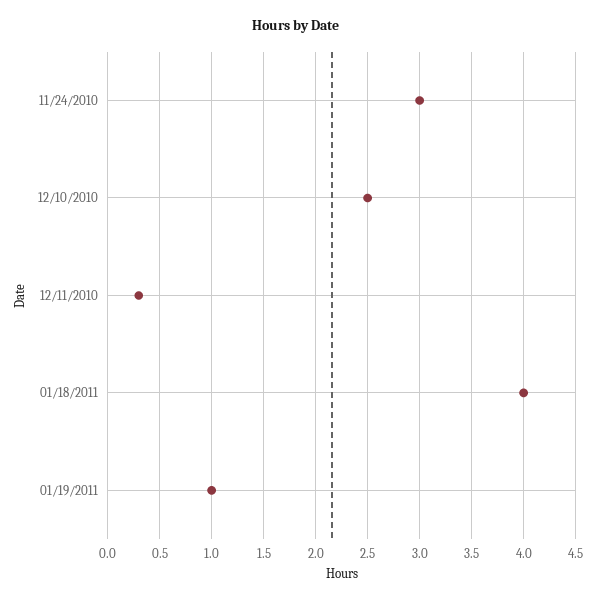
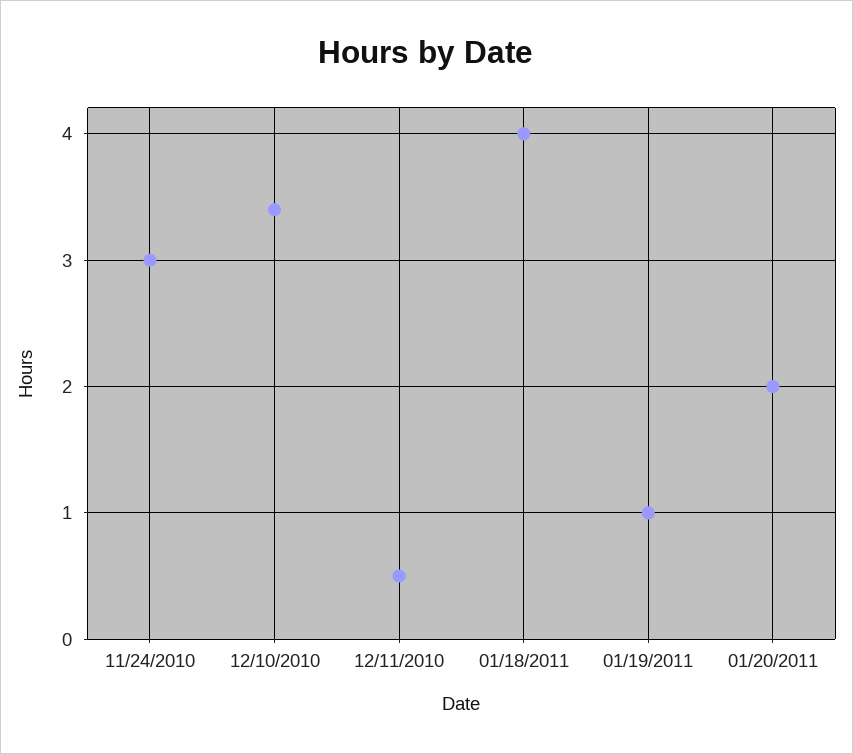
12/10/2010: 2.5 -> 3.4
12/11/2010: 0.3 -> 0.5
01/20/2011: none -> 2

